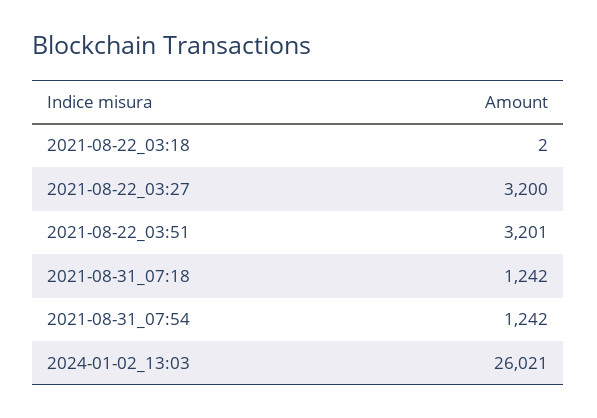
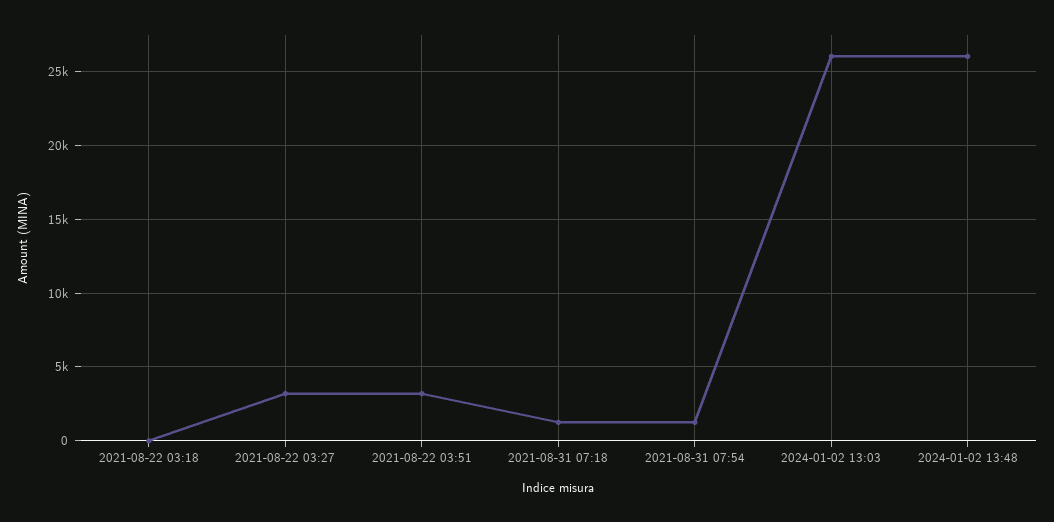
2024-01-02 13:48: none -> 26000

